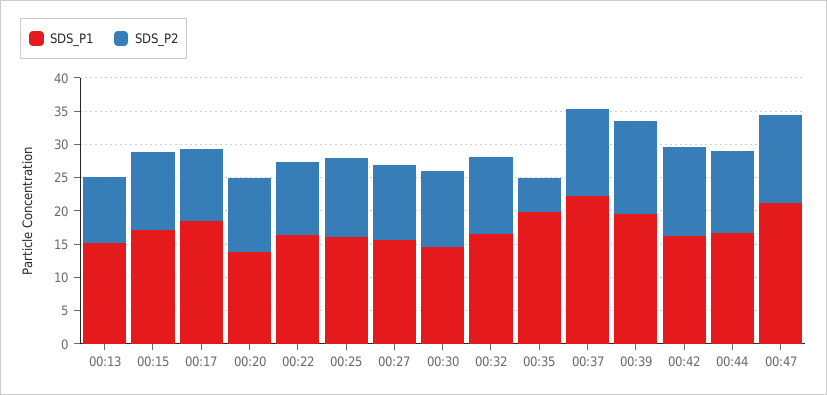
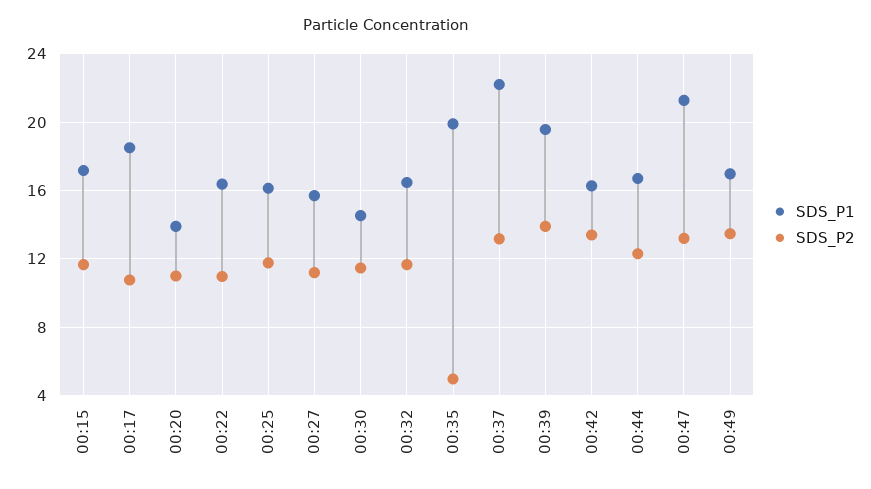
SDS_P1, 00:13: 15 -> none
SDS_P2, 00:13: 10 -> none
SDS_P1, 00:49: none -> 17
SDS_P2, 00:49: none -> 13.5

